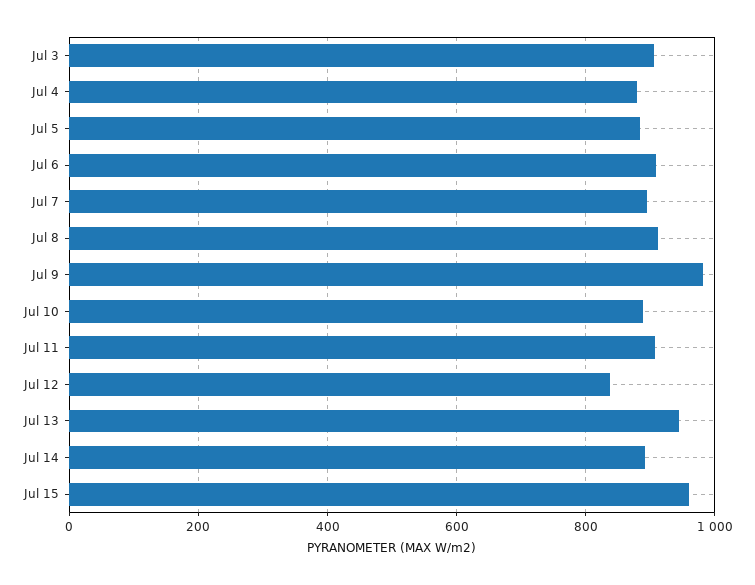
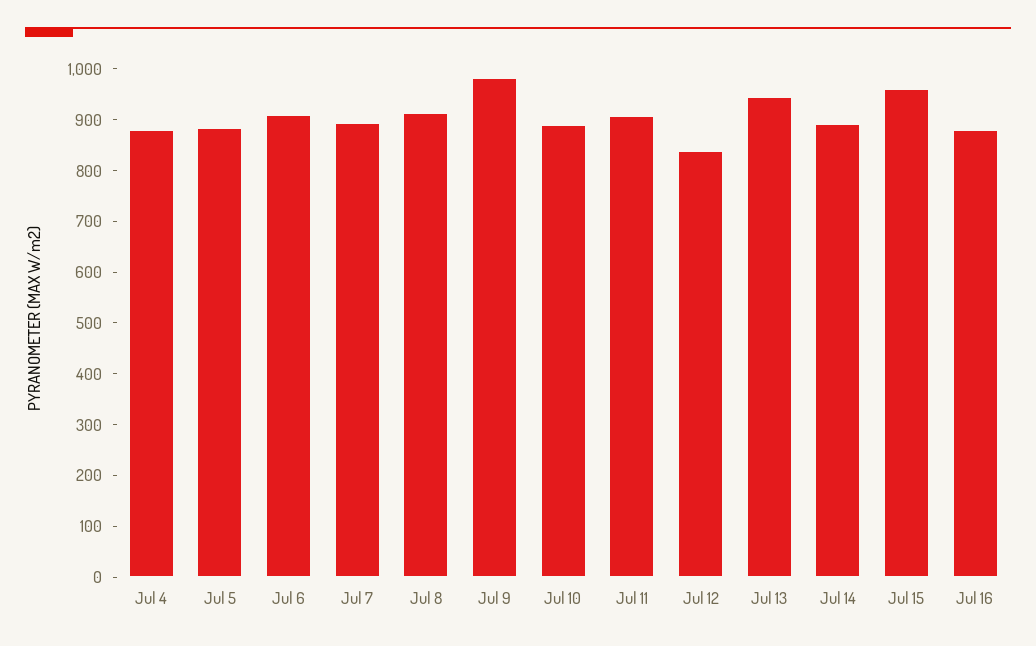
Jul 3: 900 -> none
Jul 16: none -> 880

